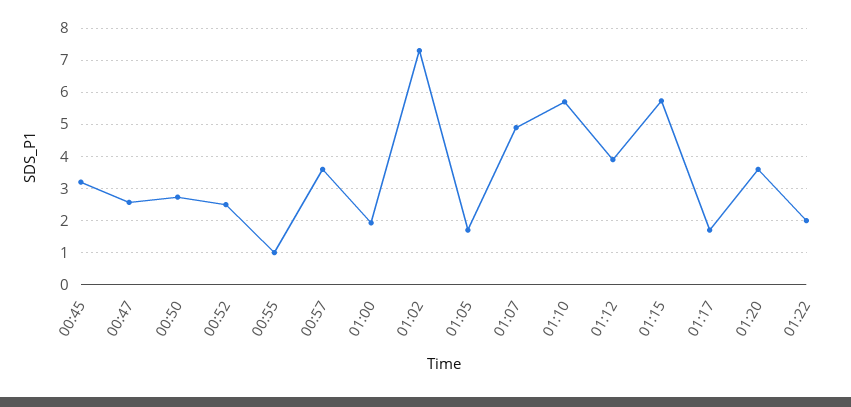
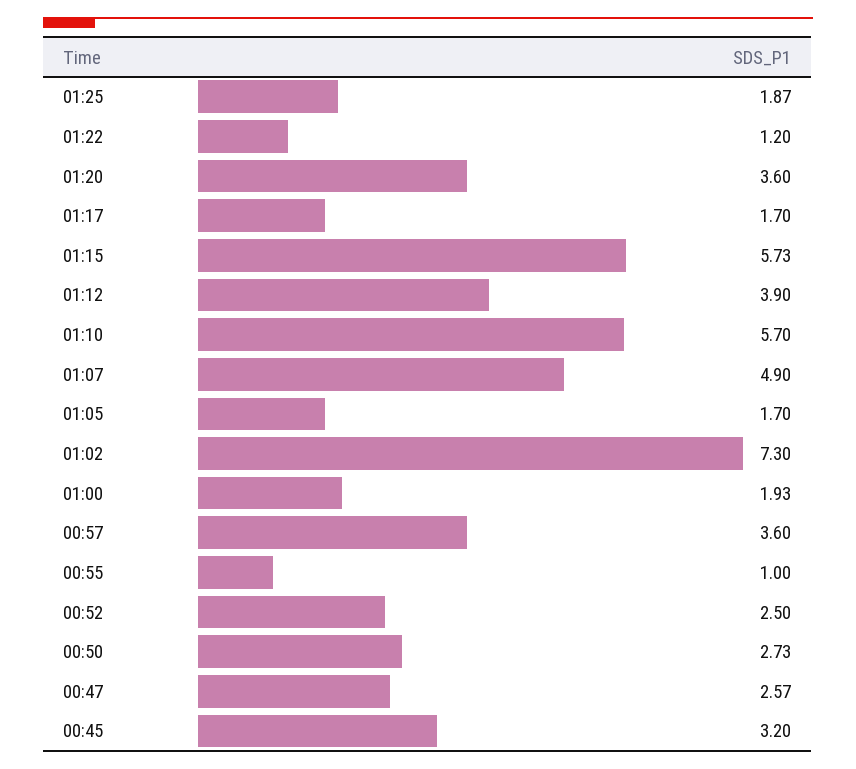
01:22: 2 -> 1.2
01:25: none -> 1.87

